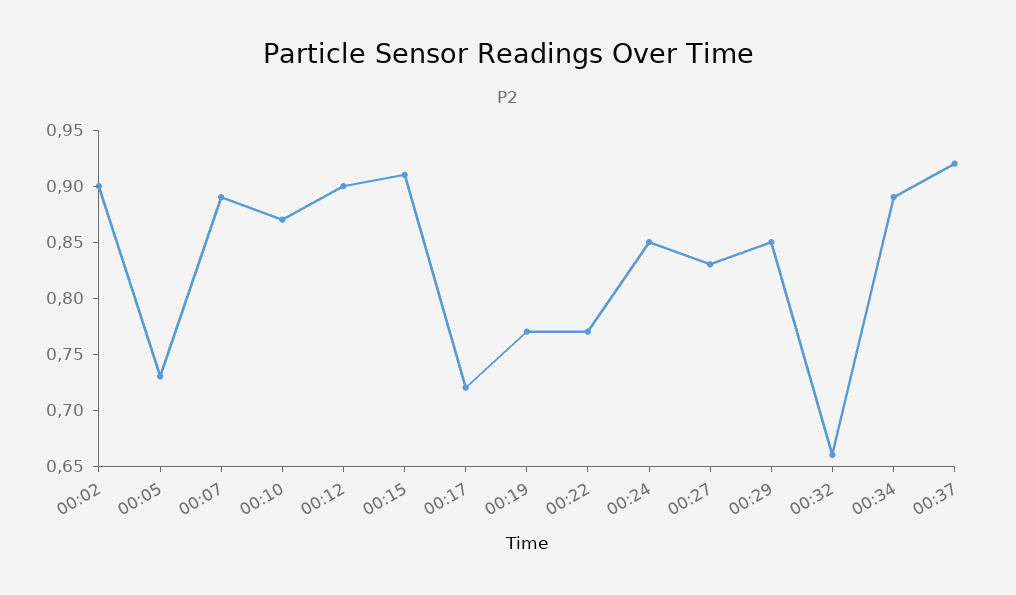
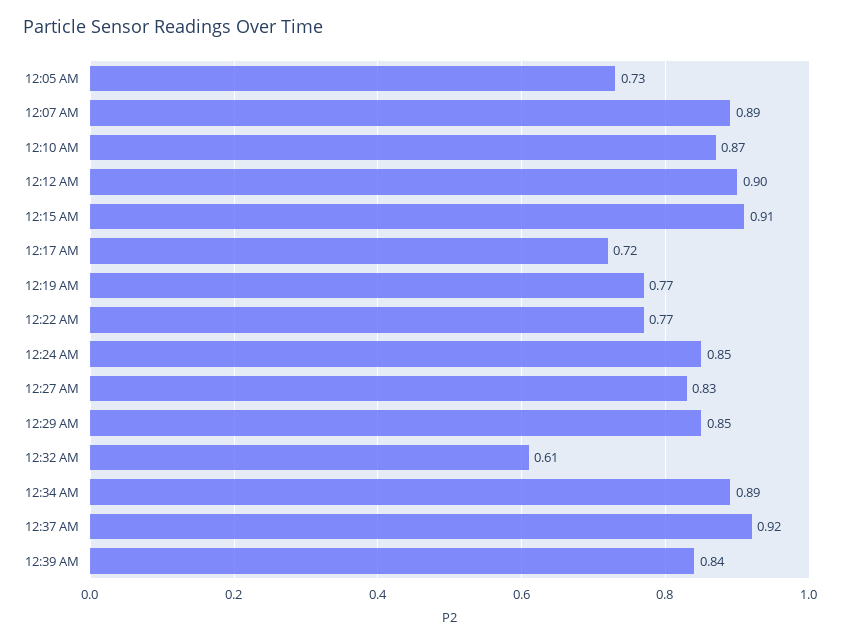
00:02: 0.9 -> none
00:32: 0.66 -> 0.61
12:39 AM: none -> 0.84

